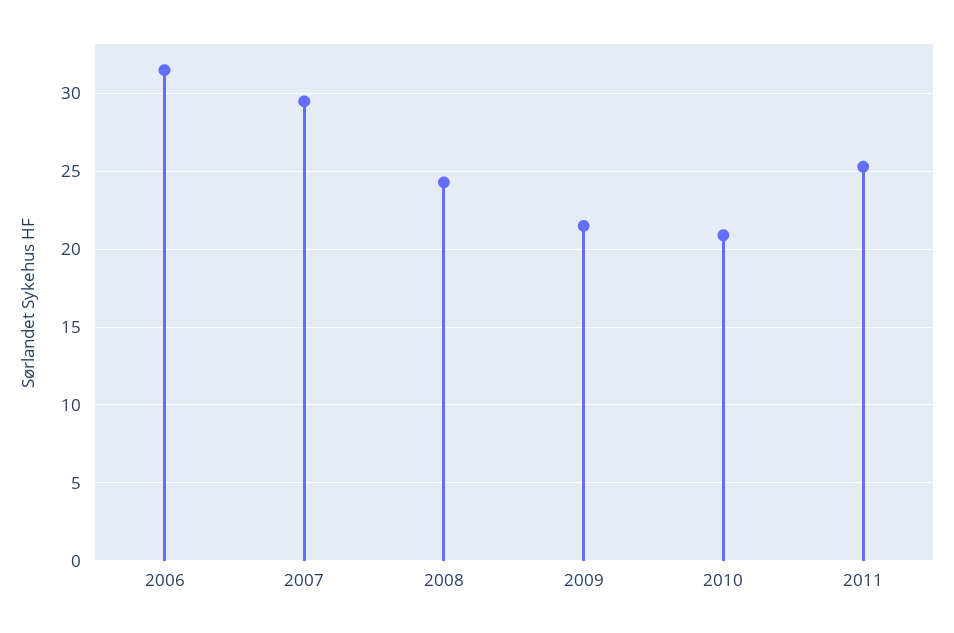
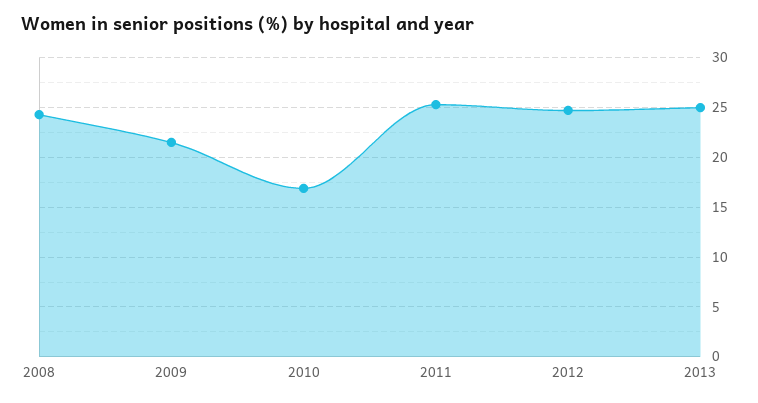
2006: 31.5 -> none
2007: 29.5 -> none
2010: 21 -> 17
2012: none -> 25
2013: none -> 25

